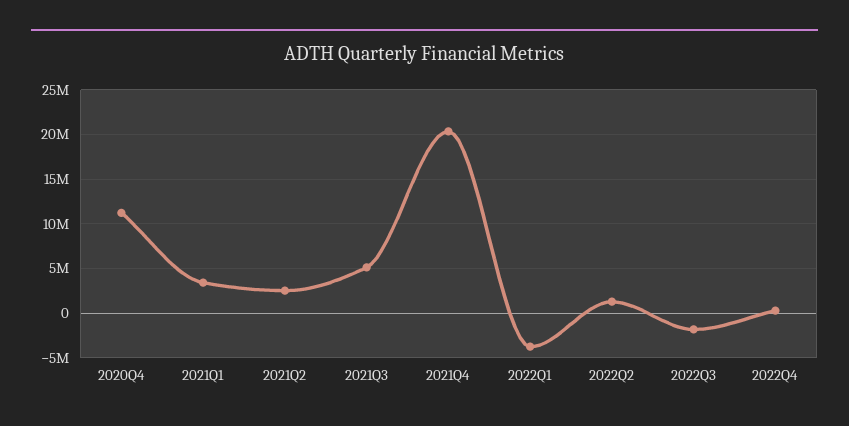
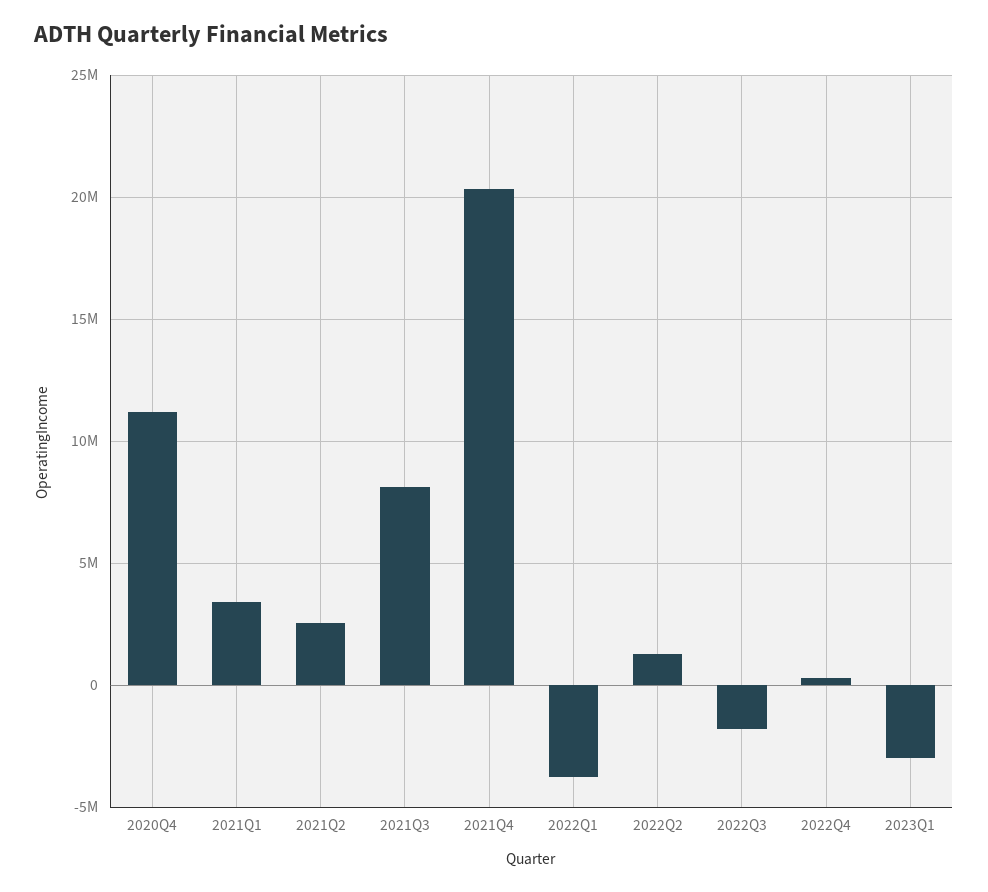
2021Q3: 5000000 -> 8000000
2023Q1: none -> -3000000

